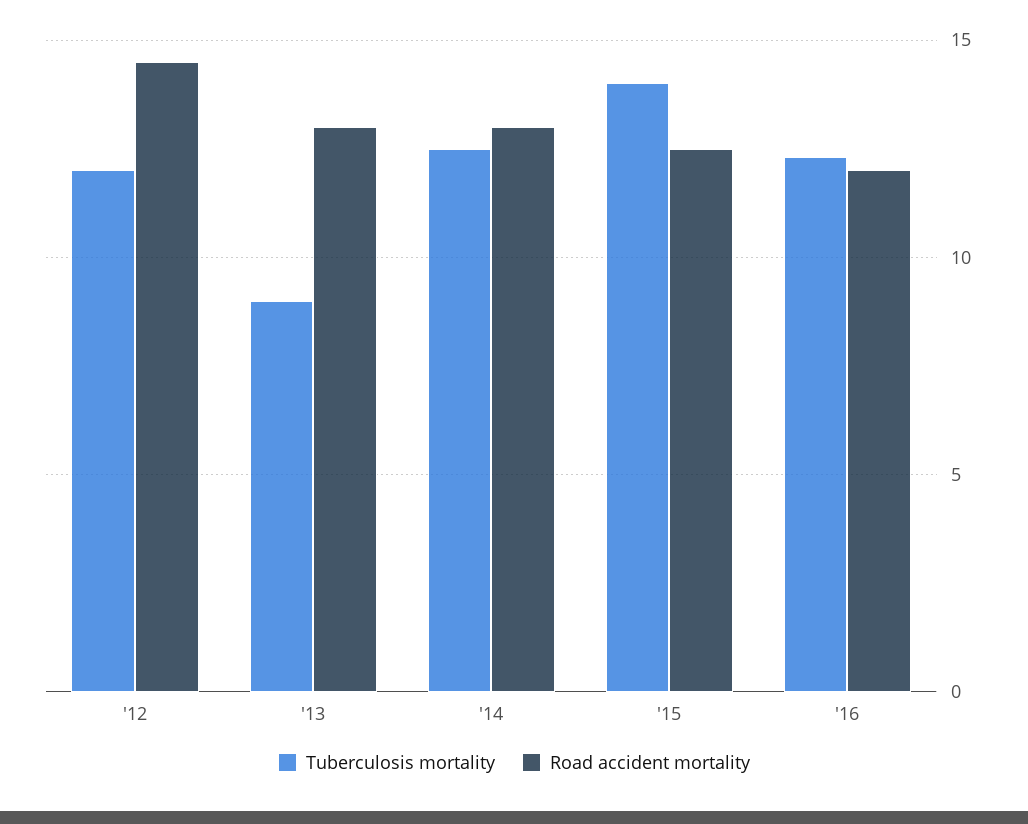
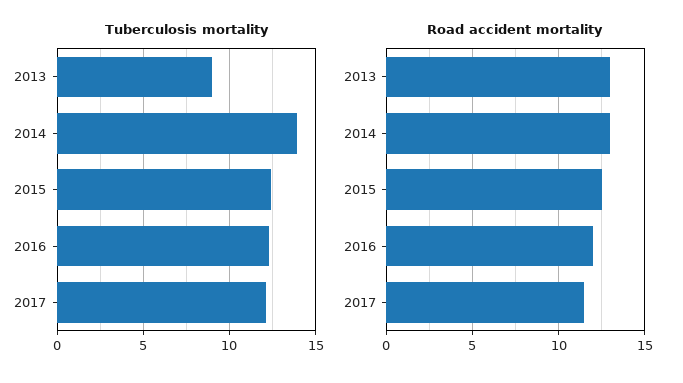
Tuberculosis mortality, '12: 12 -> none
Road accident mortality, '12: 14.5 -> none
Tuberculosis mortality, '14: 12.5 -> 14
Tuberculosis mortality, '15: 14 -> 12.5
Tuberculosis mortality, 2017: none -> 12
Road accident mortality, 2017: none -> 11.5

